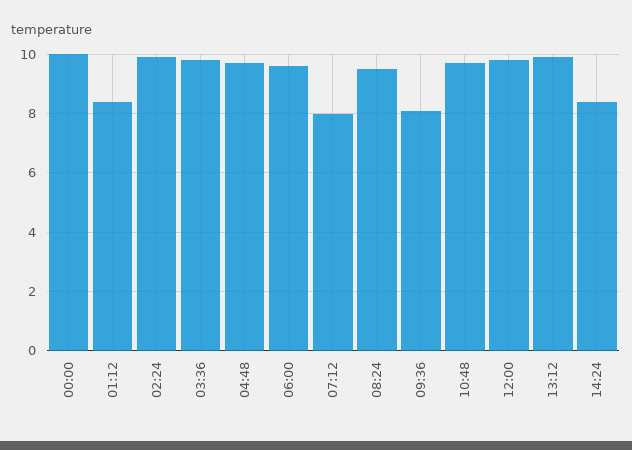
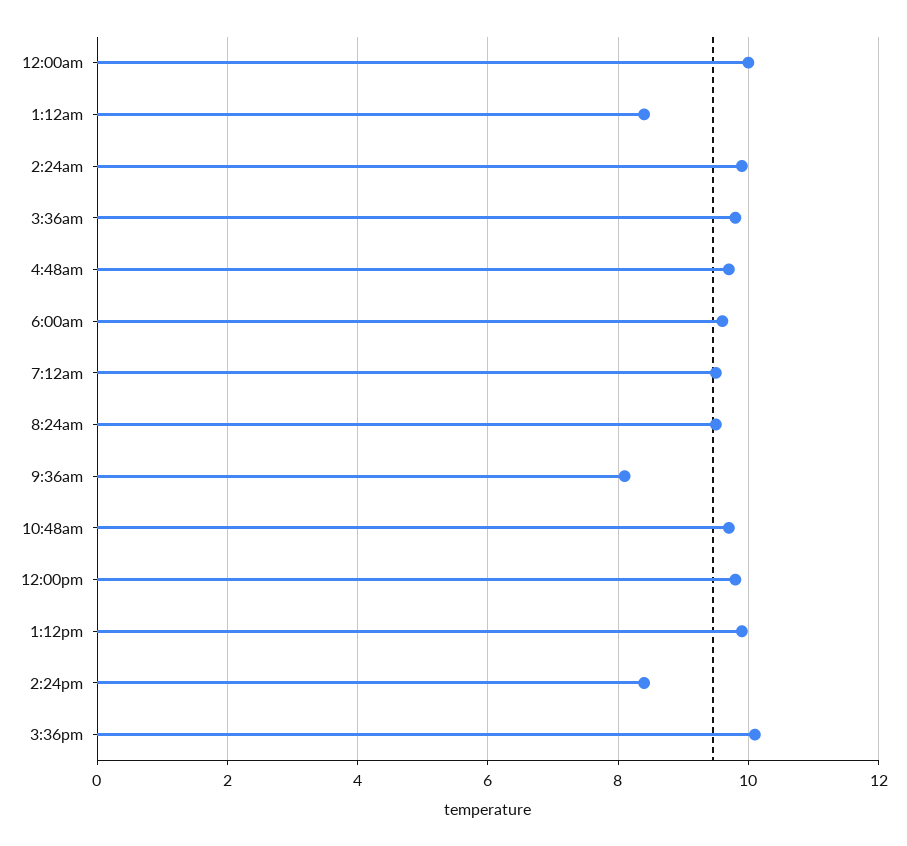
07:12: 8 -> 9.5
3:36pm: none -> 10

